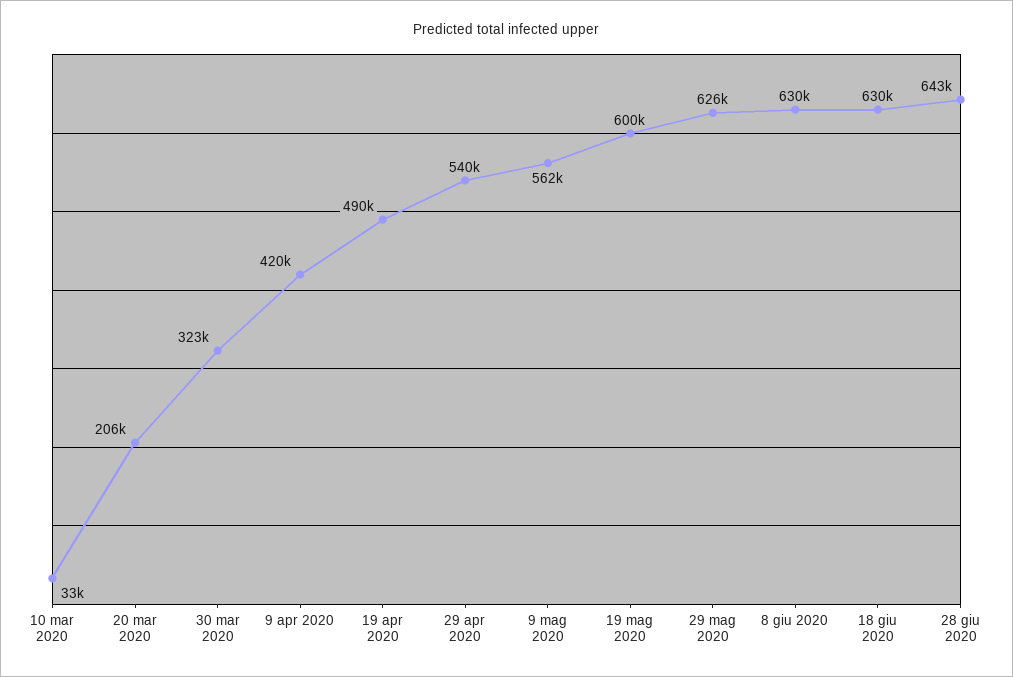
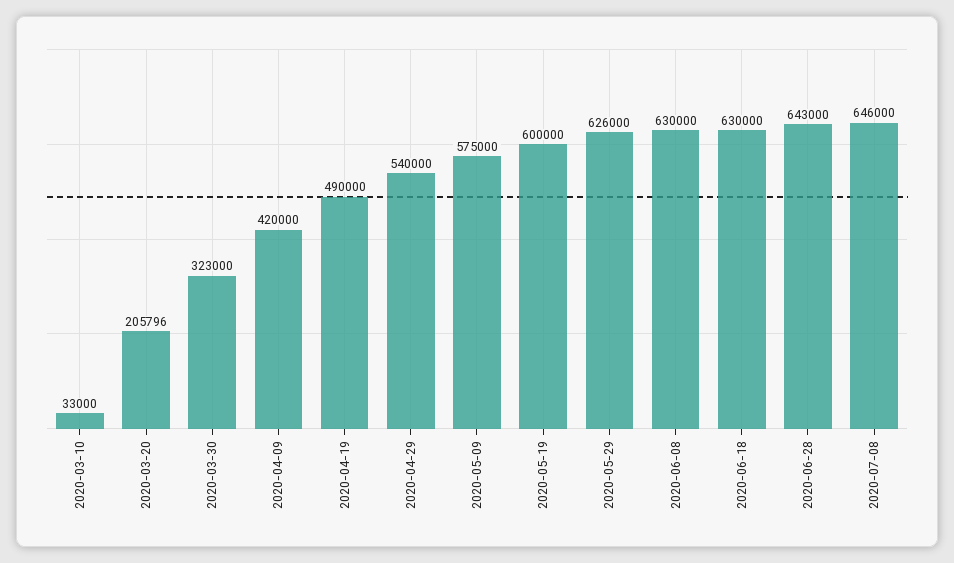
9 mag 2020: 562000 -> 575000
2020-07-08: none -> 646000

